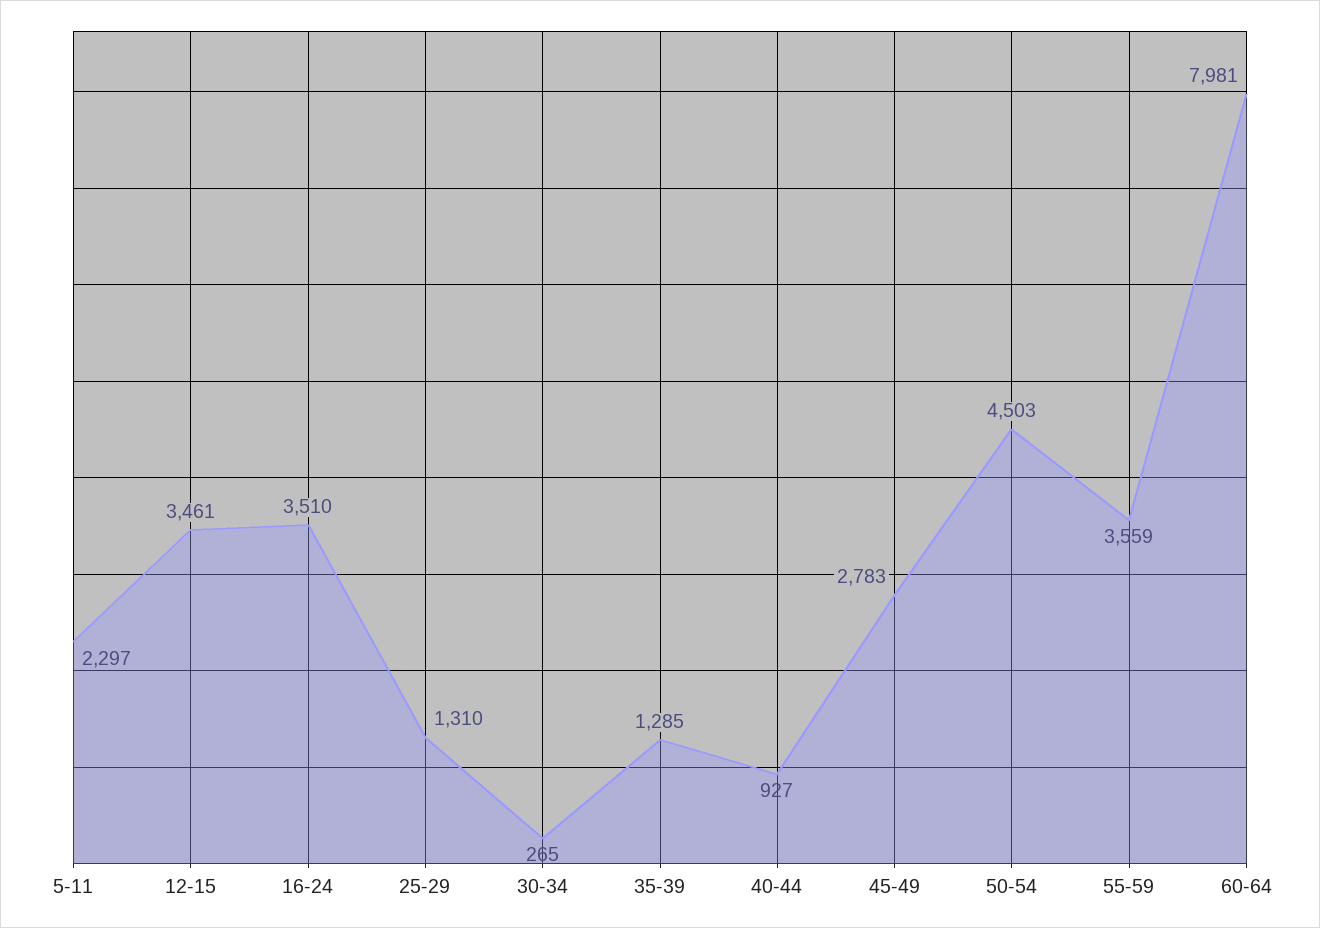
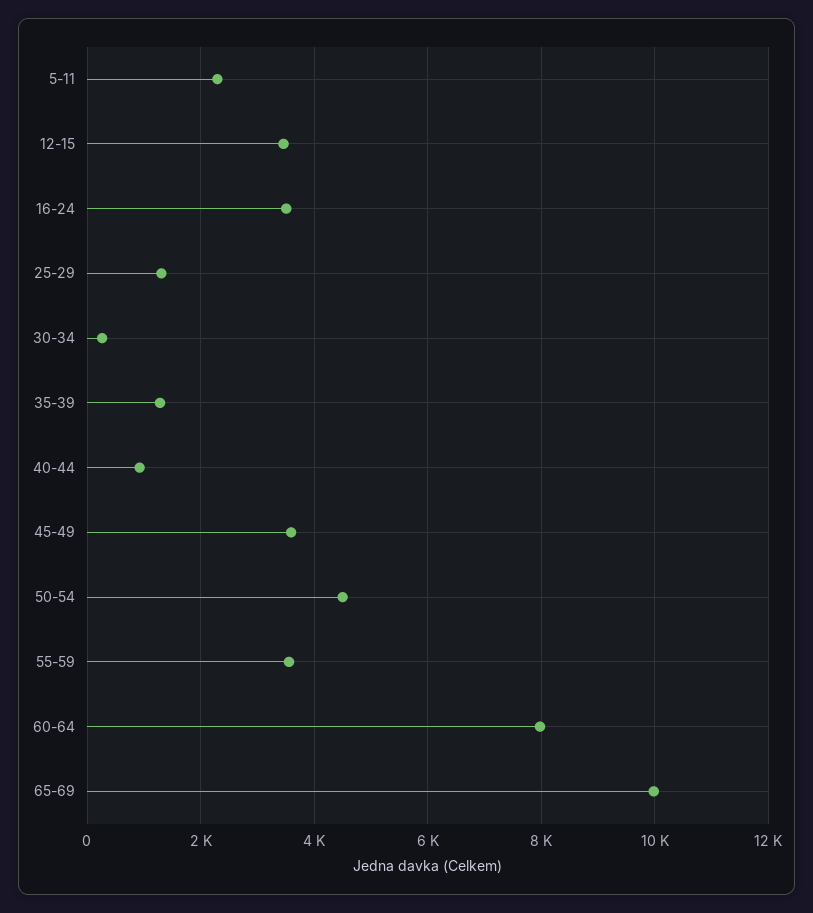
45-49: 2783 -> 3600
65-69: none -> 10000

